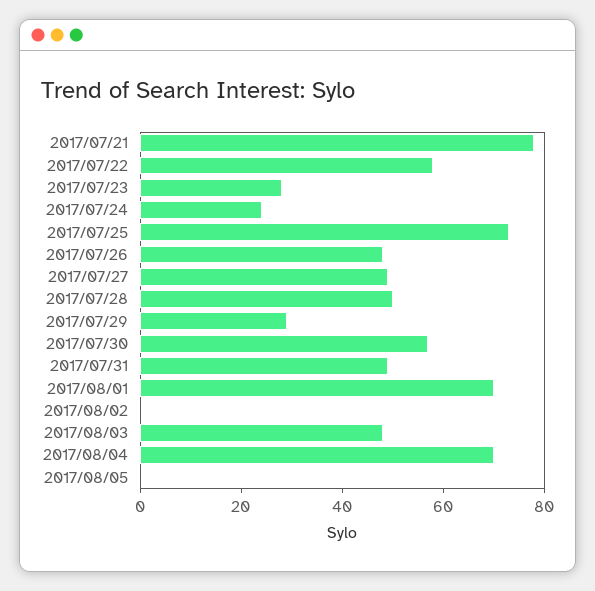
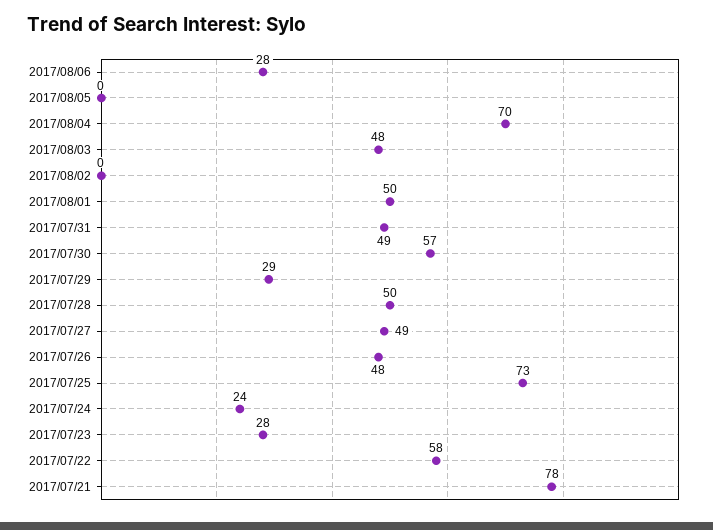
2017/08/01: 70 -> 50
2017/08/06: none -> 28

